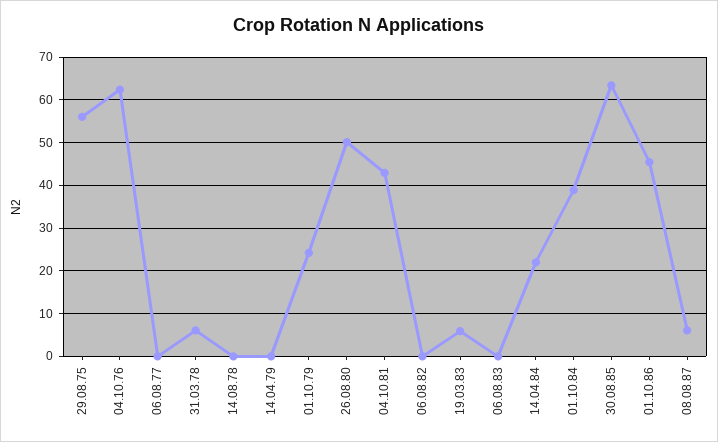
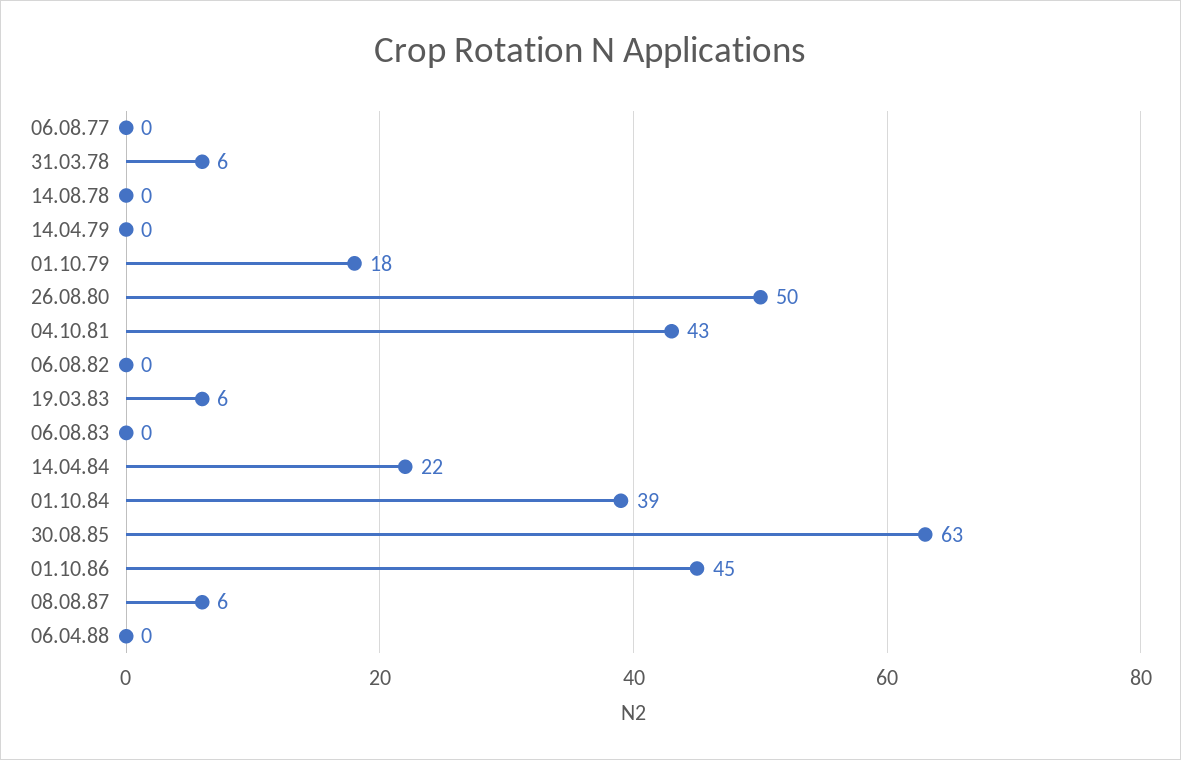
29.08.75: 56 -> none
04.10.76: 62 -> none
01.10.79: 24 -> 18
06.04.88: none -> 0

